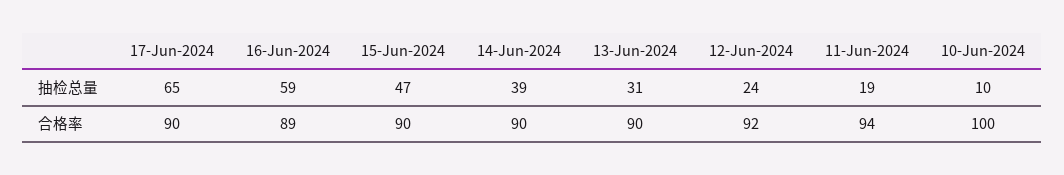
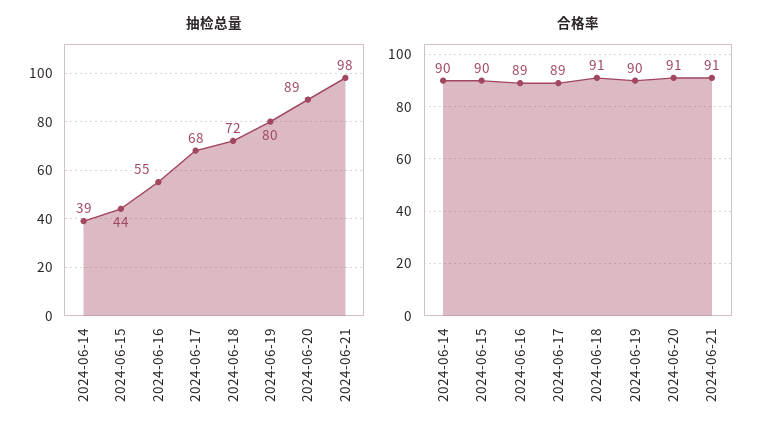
抽检总量, 17-Jun-2024: 65 -> 68
抽检总量, 16-Jun-2024: 59 -> 55
抽检总量, 15-Jun-2024: 47 -> 44
抽检总量, 13-Jun-2024: 31 -> none
抽检总量, 12-Jun-2024: 24 -> none
抽检总量, 11-Jun-2024: 19 -> none
抽检总量, 10-Jun-2024: 10 -> none
合格率, 17-Jun-2024: 90 -> 89
合格率, 13-Jun-2024: 90 -> none
合格率, 12-Jun-2024: 92 -> none
合格率, 11-Jun-2024: 94 -> none
合格率, 10-Jun-2024: 100 -> none
抽检总量, 2024-06-18: none -> 72
抽检总量, 2024-06-19: none -> 80
抽检总量, 2024-06-20: none -> 89
抽检总量, 2024-06-21: none -> 98
合格率, 2024-06-18: none -> 91
合格率, 2024-06-19: none -> 90
合格率, 2024-06-20: none -> 91
合格率, 2024-06-21: none -> 91

